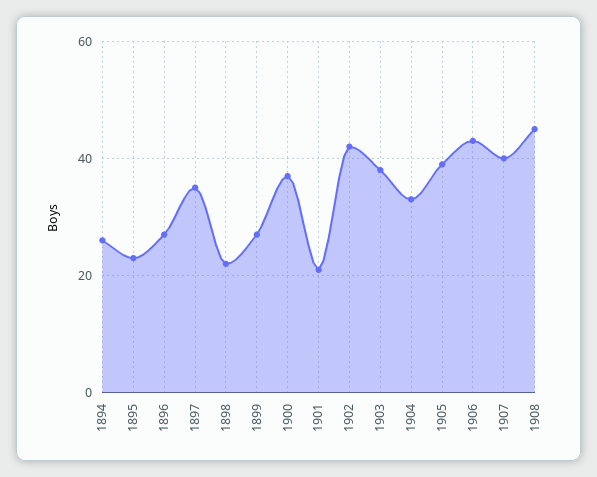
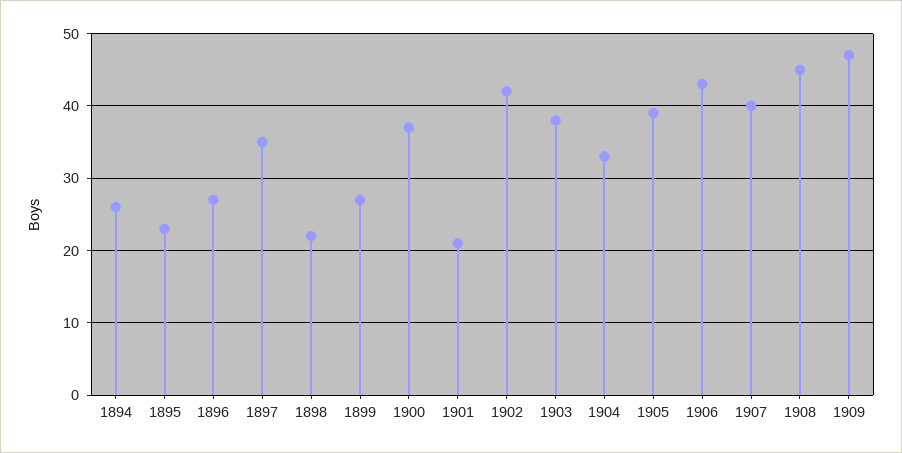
1909: none -> 47

